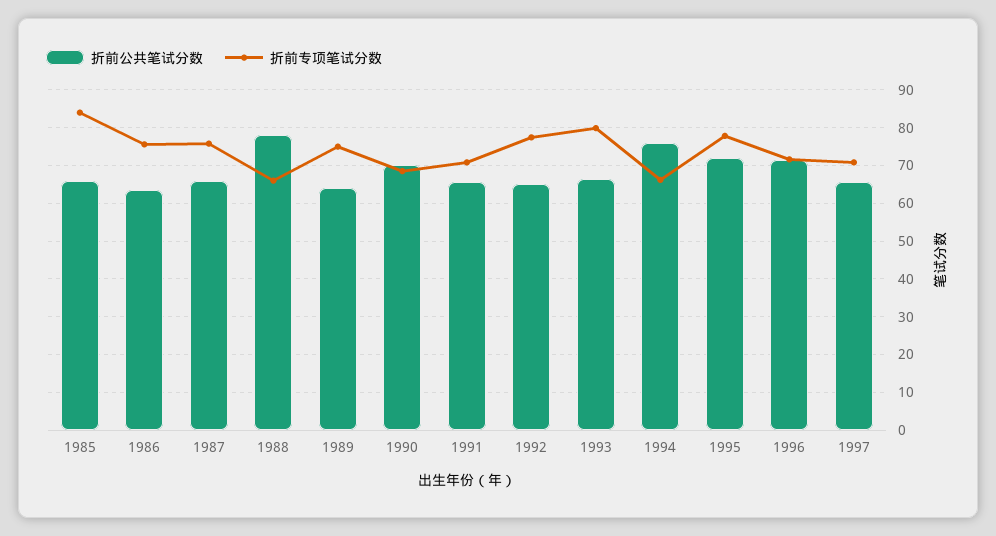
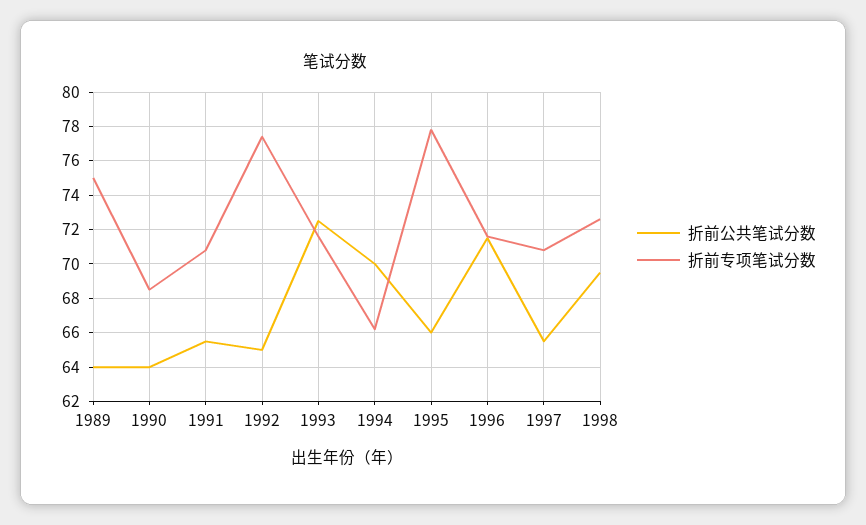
折前公共笔试分数, 1985: 66 -> none
折前专项笔试分数, 1985: 84 -> none
折前公共笔试分数, 1986: 64 -> none
折前专项笔试分数, 1986: 76 -> none
折前公共笔试分数, 1987: 66 -> none
折前专项笔试分数, 1987: 76 -> none
折前公共笔试分数, 1988: 78 -> none
折前专项笔试分数, 1988: 66 -> none
折前公共笔试分数, 1990: 70 -> 64
折前公共笔试分数, 1993: 66 -> 72.5
折前专项笔试分数, 1993: 80 -> 71.5
折前公共笔试分数, 1994: 76 -> 70
折前公共笔试分数, 1995: 72 -> 66
折前公共笔试分数, 1998: none -> 69.5
折前专项笔试分数, 1998: none -> 72.5

